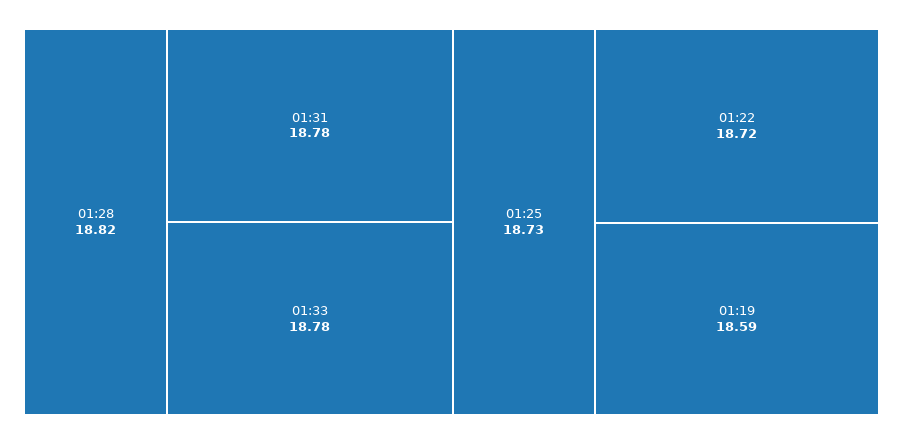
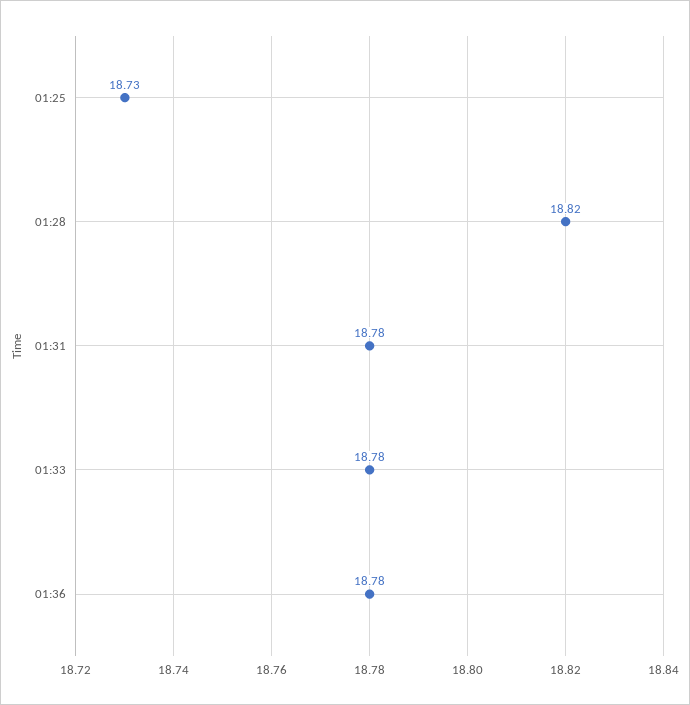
01:22: 18.72 -> none
01:19: 18.59 -> none
01:36: none -> 18.78

